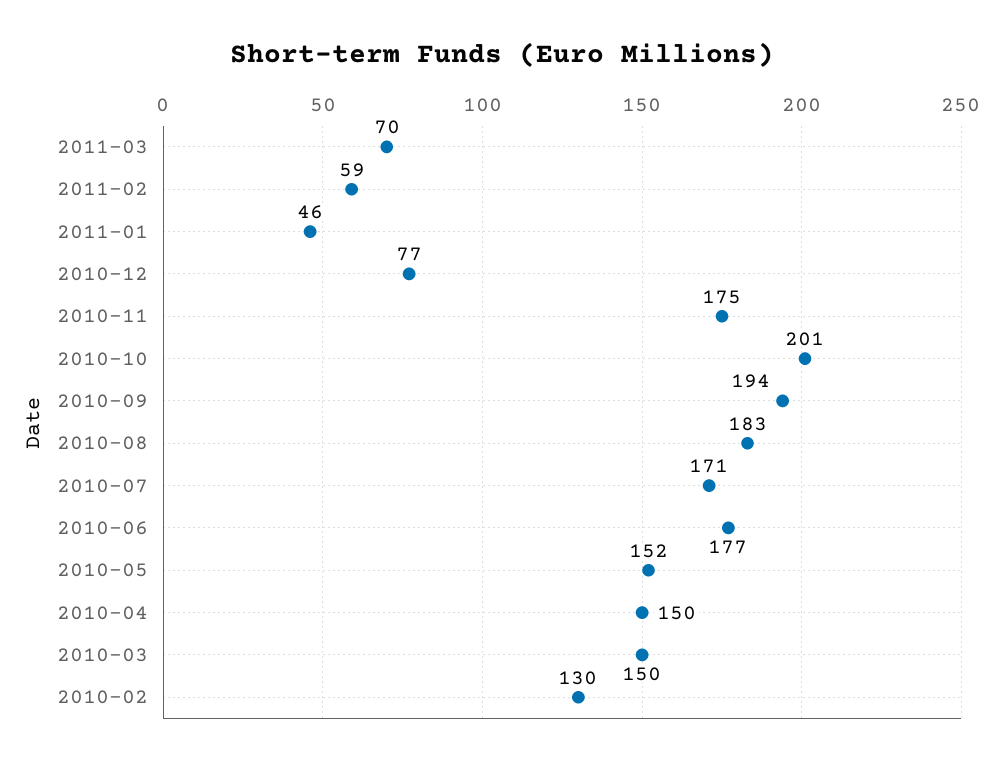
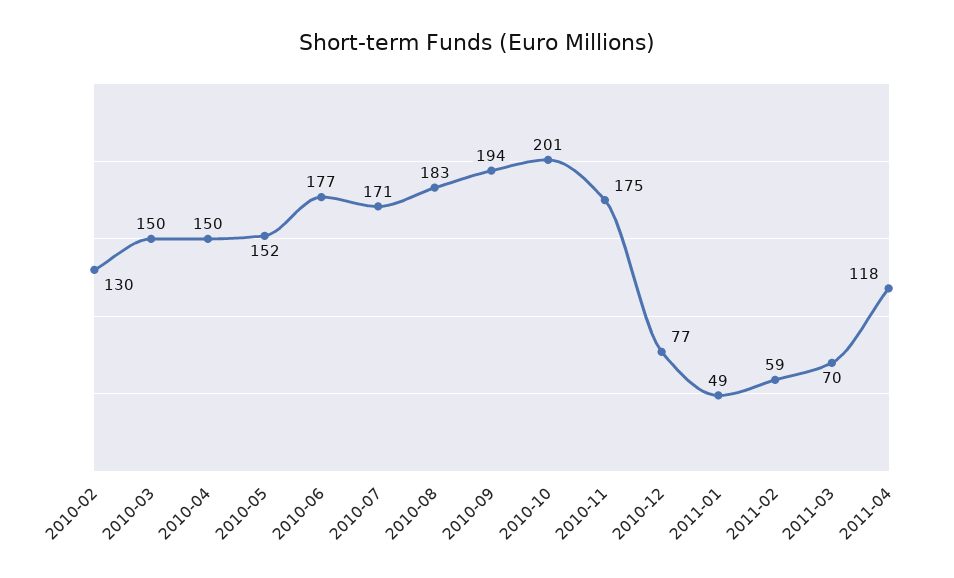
2011-01: 46 -> 49
2011-04: none -> 118

